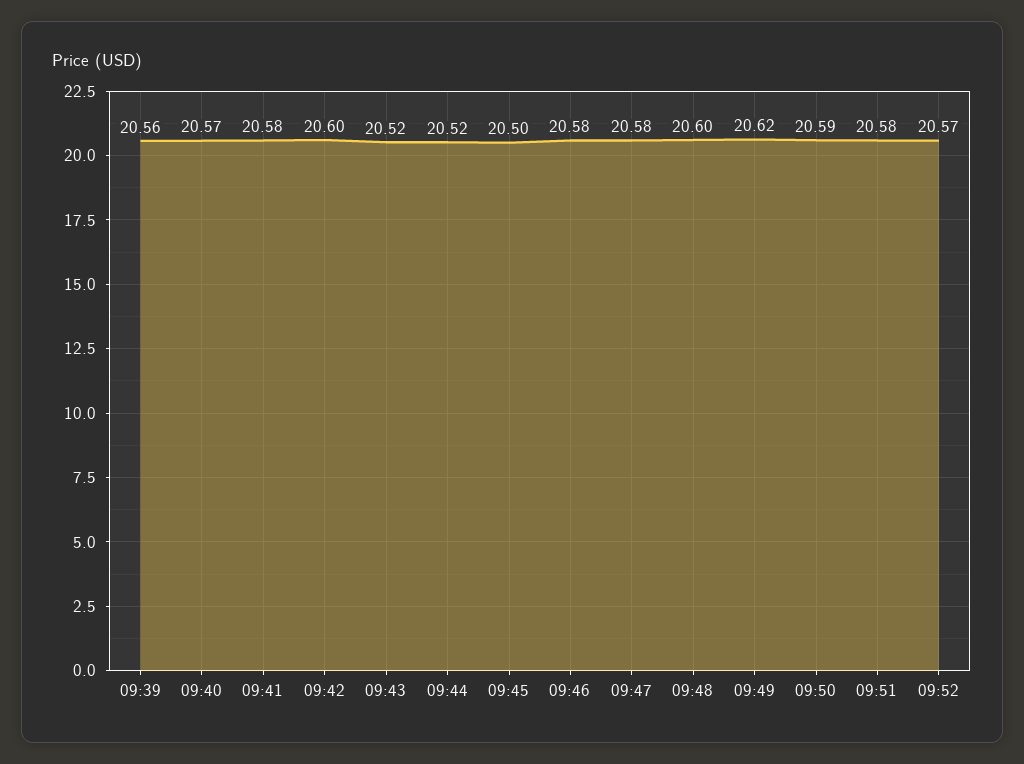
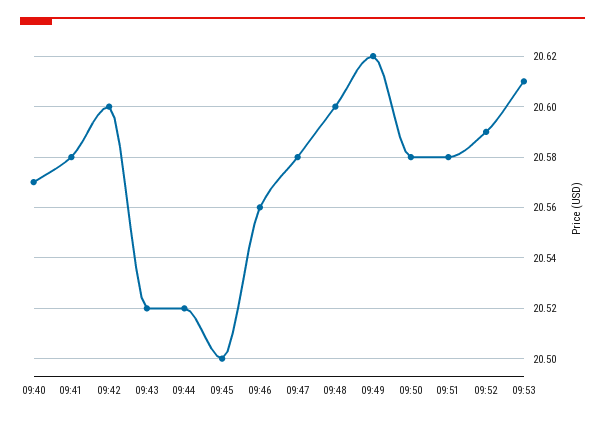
09:39: 20.56 -> none
09:46: 20.58 -> 20.56
09:50: 20.59 -> 20.58
09:52: 20.57 -> 20.59
09:53: none -> 20.61

